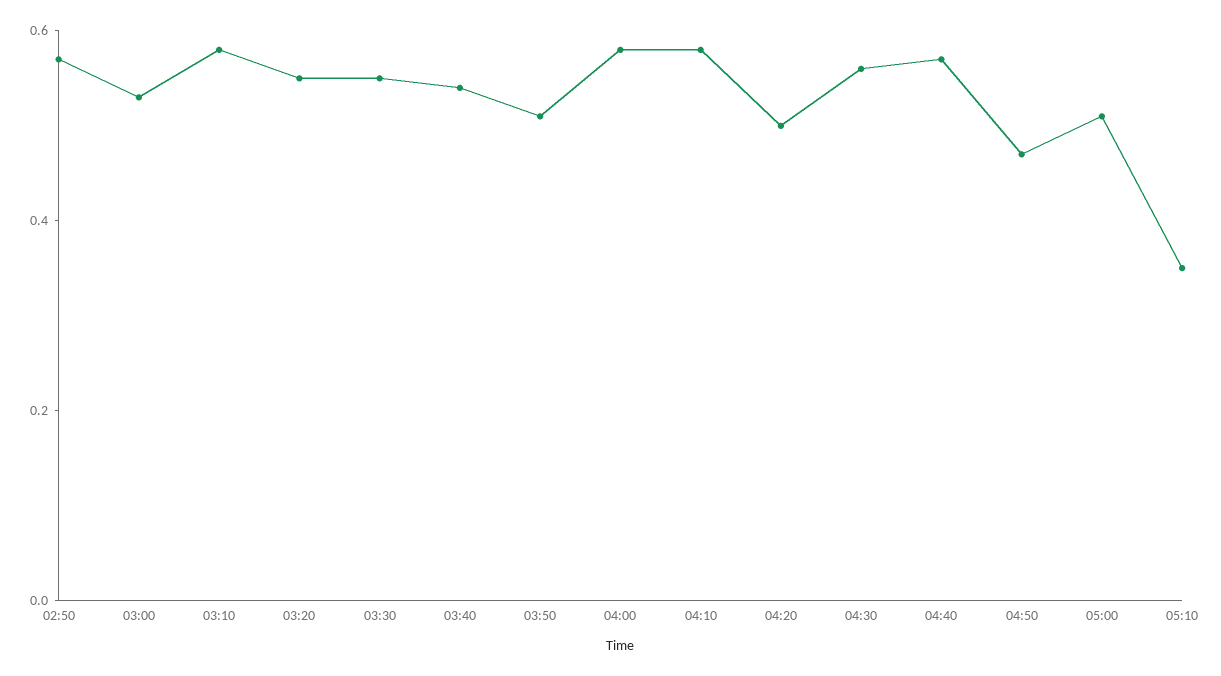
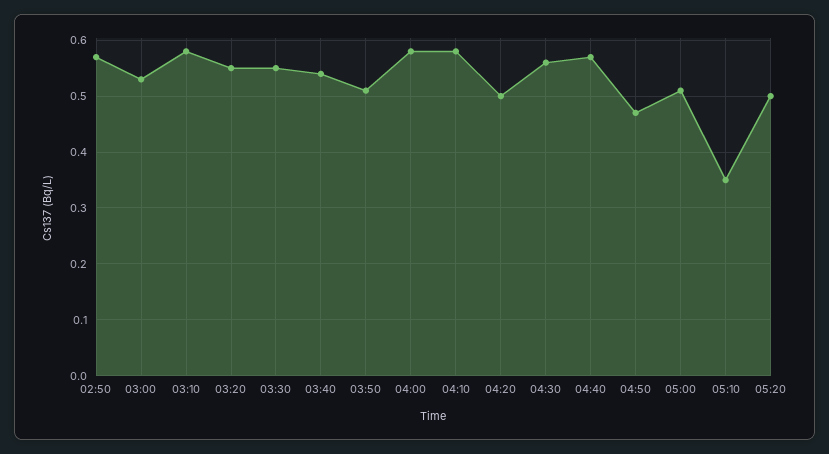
05:20: none -> 0.5

